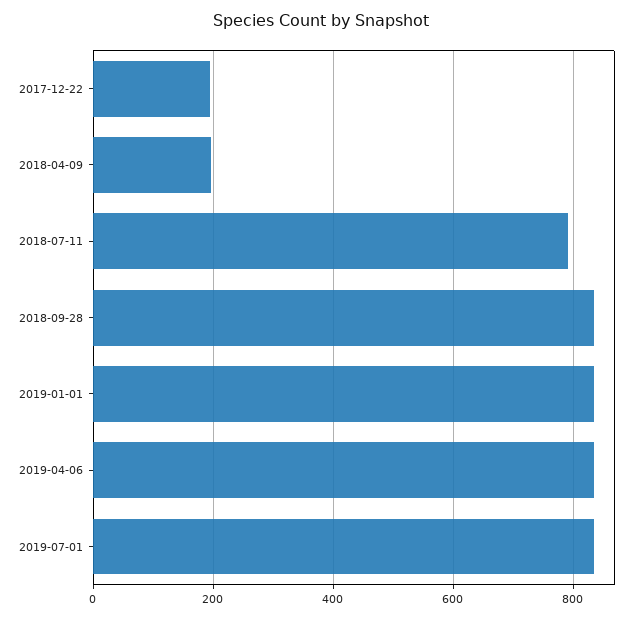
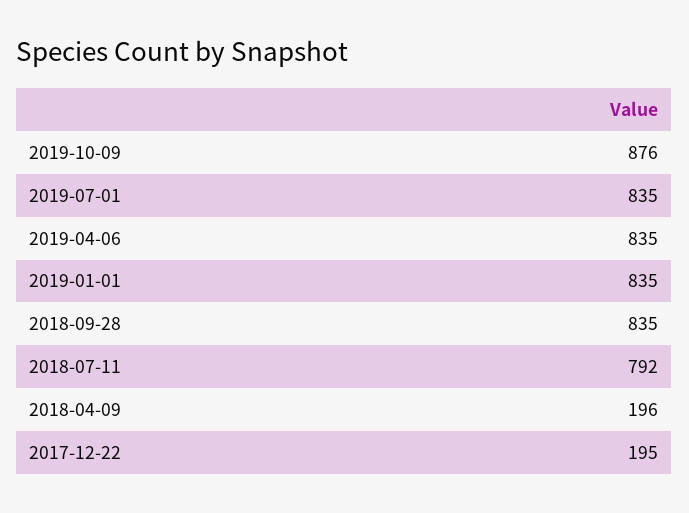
2019-10-09: none -> 876

